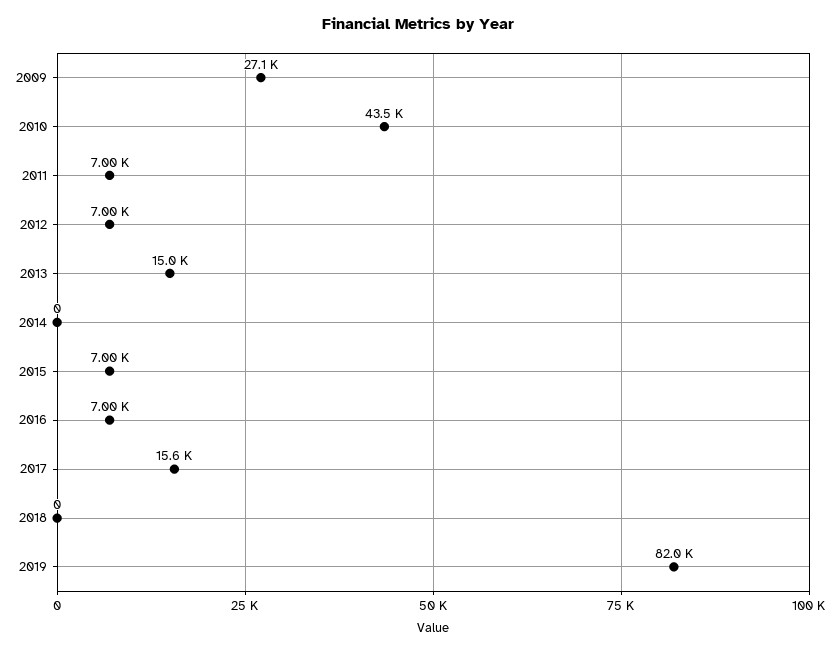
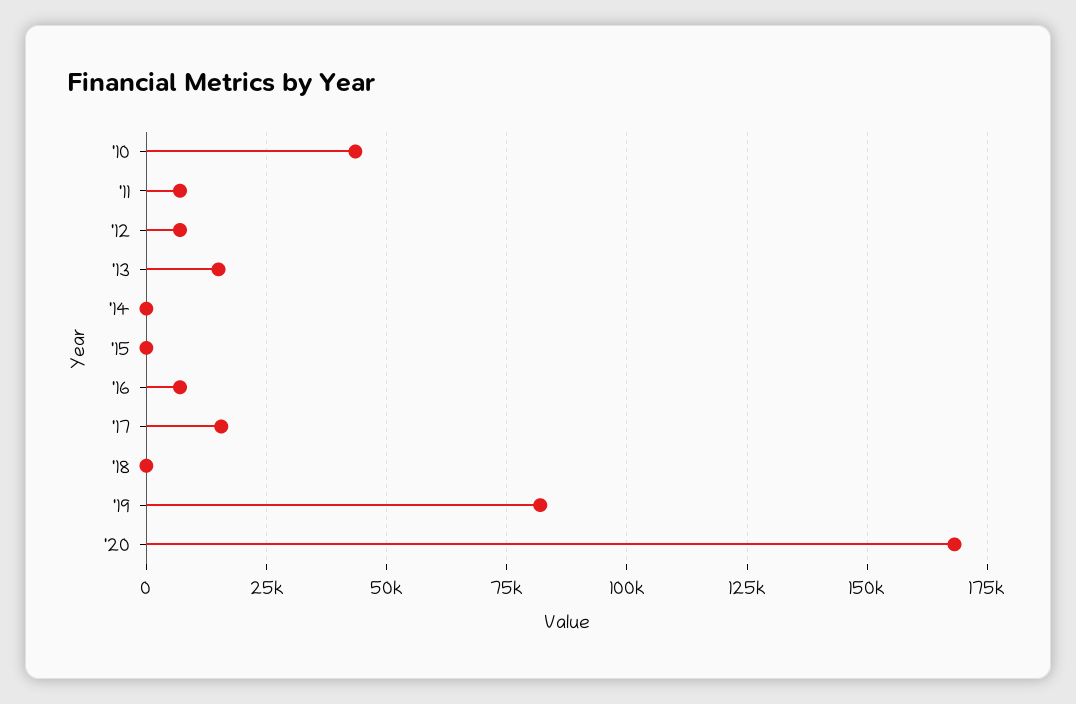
2009: 27100 -> none
2015: 7000 -> 0
'20: none -> 167500

